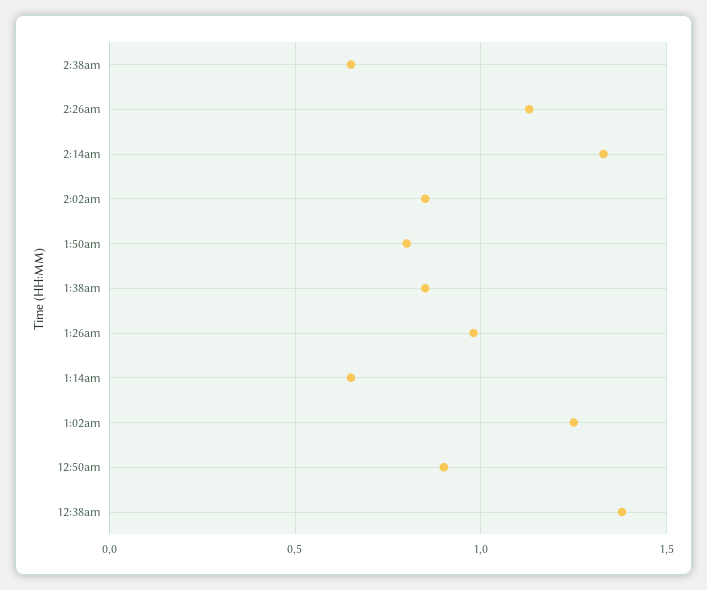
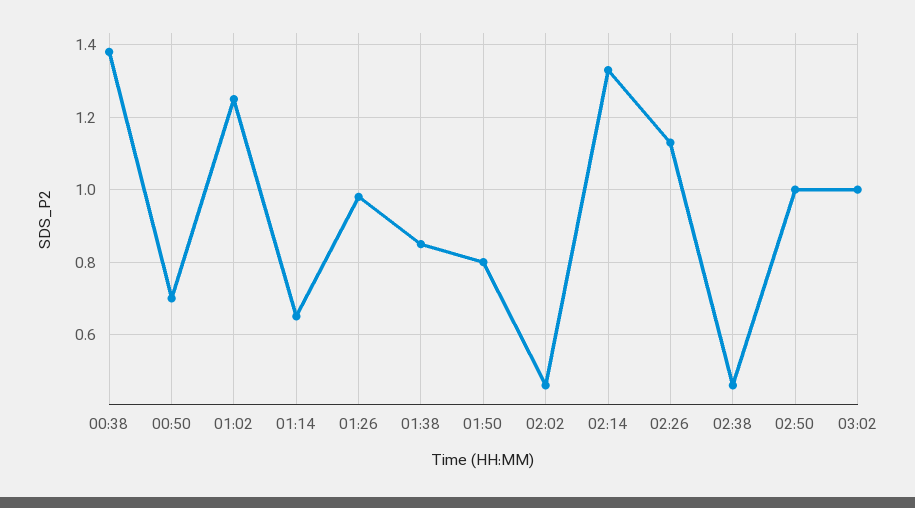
2:38am: 0.65 -> 0.45
2:02am: 0.85 -> 0.45
12:50am: 0.9 -> 0.7
02:50: none -> 1
03:02: none -> 1

